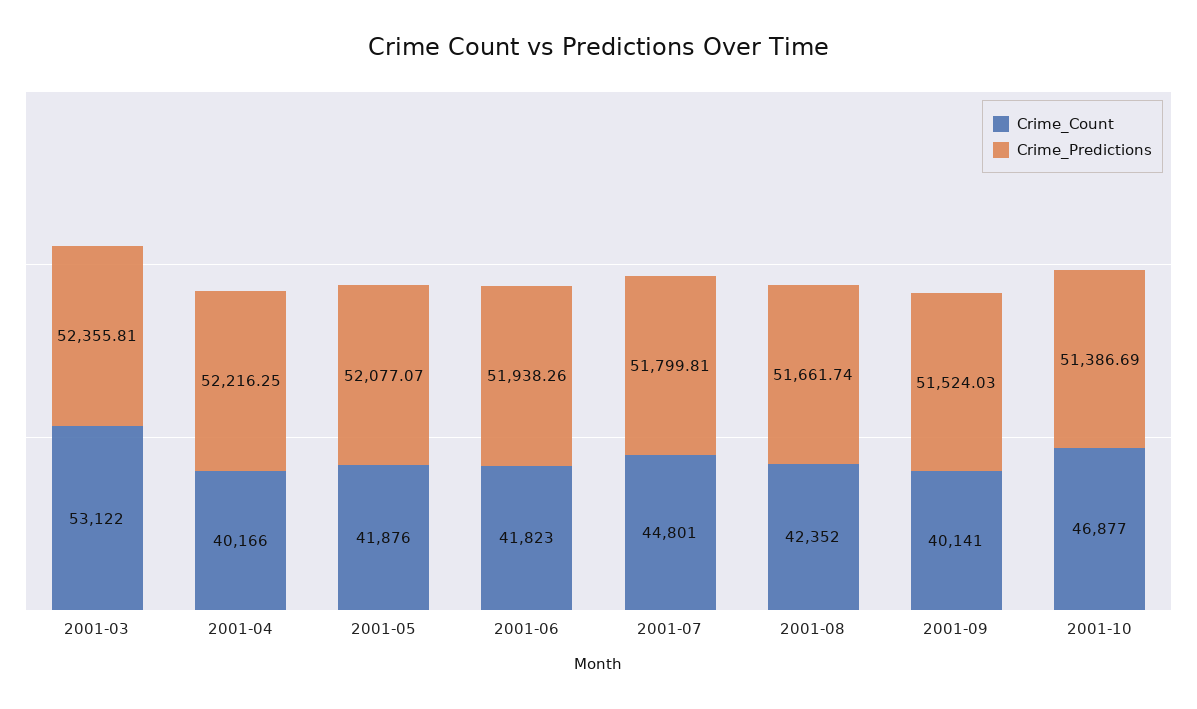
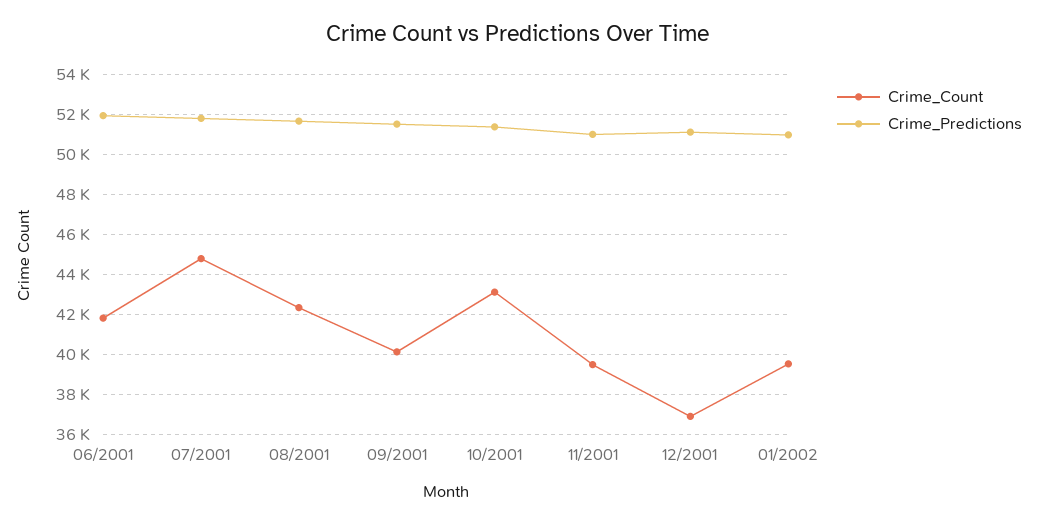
Crime_Count, 2001-03: 53122 -> none
Crime_Predictions, 2001-03: 52355.81 -> none
Crime_Count, 2001-04: 40166 -> none
Crime_Predictions, 2001-04: 52216.25 -> none
Crime_Count, 2001-05: 41876 -> none
Crime_Predictions, 2001-05: 52077.07 -> none
Crime_Count, 2001-10: 46877 -> 43000
Crime_Count, 11/2001: none -> 39500
Crime_Predictions, 11/2001: none -> 51000
Crime_Count, 12/2001: none -> 37000
Crime_Predictions, 12/2001: none -> 51000
Crime_Count, 01/2002: none -> 39500
Crime_Predictions, 01/2002: none -> 51000

